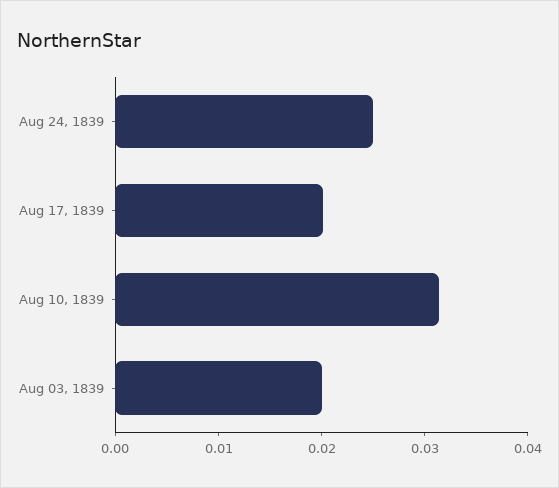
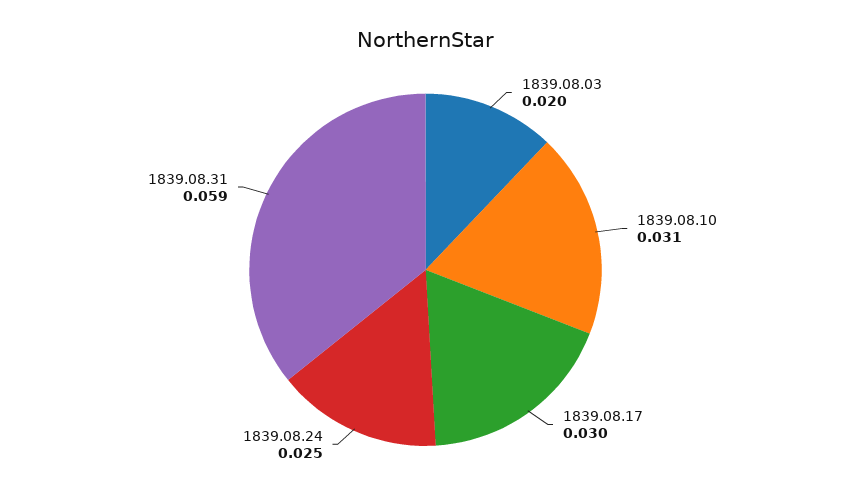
Aug 17, 1839: 0.02 -> 0.03
1839.08.31: none -> 0.059

